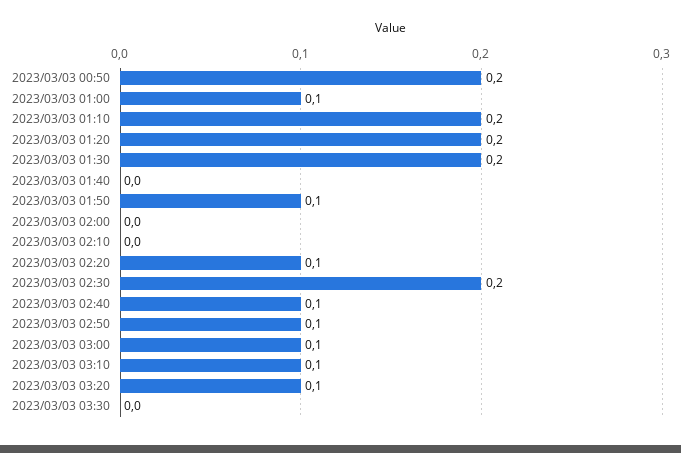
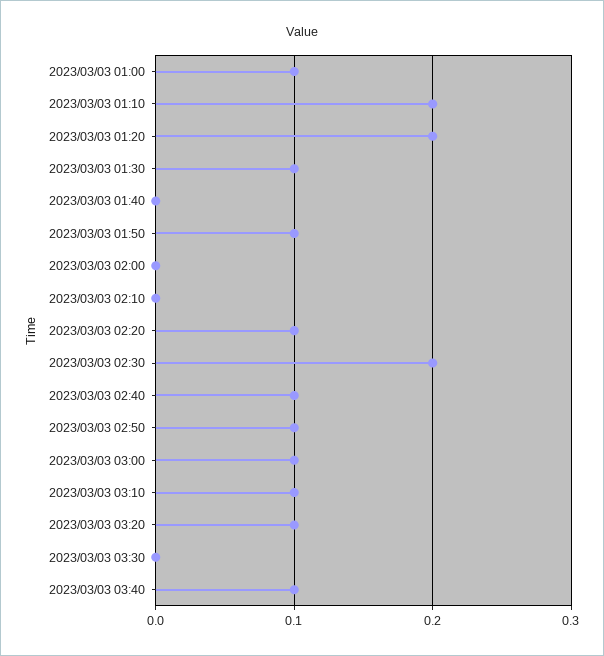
2023/03/03 00:50: 0.2 -> none
2023/03/03 01:30: 0.2 -> 0.1
2023/03/03 03:40: none -> 0.1

